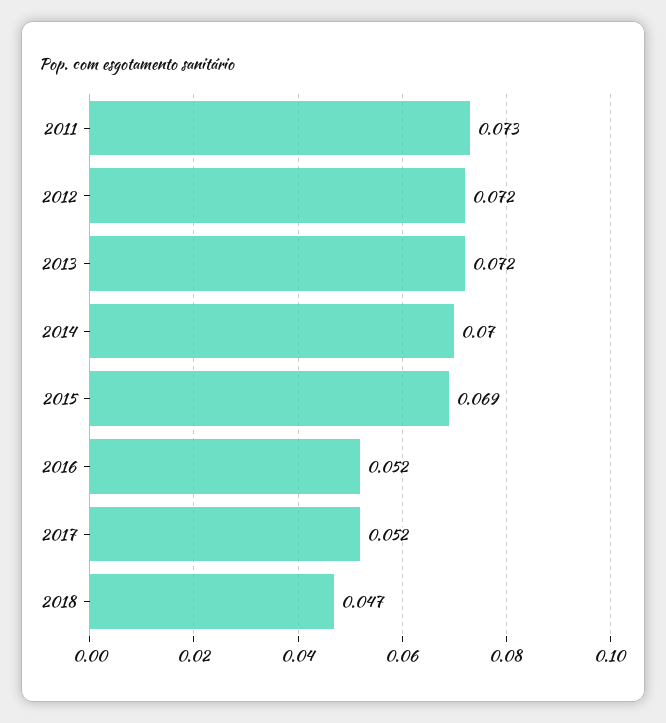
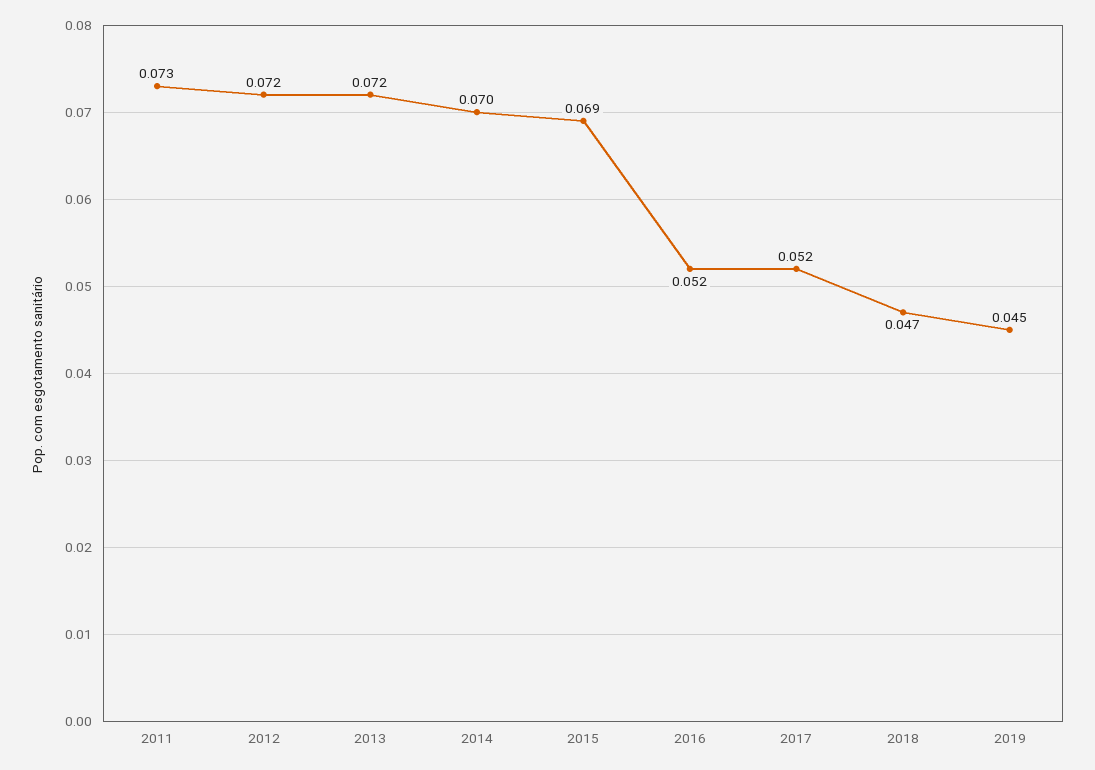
2019: none -> 0.045

